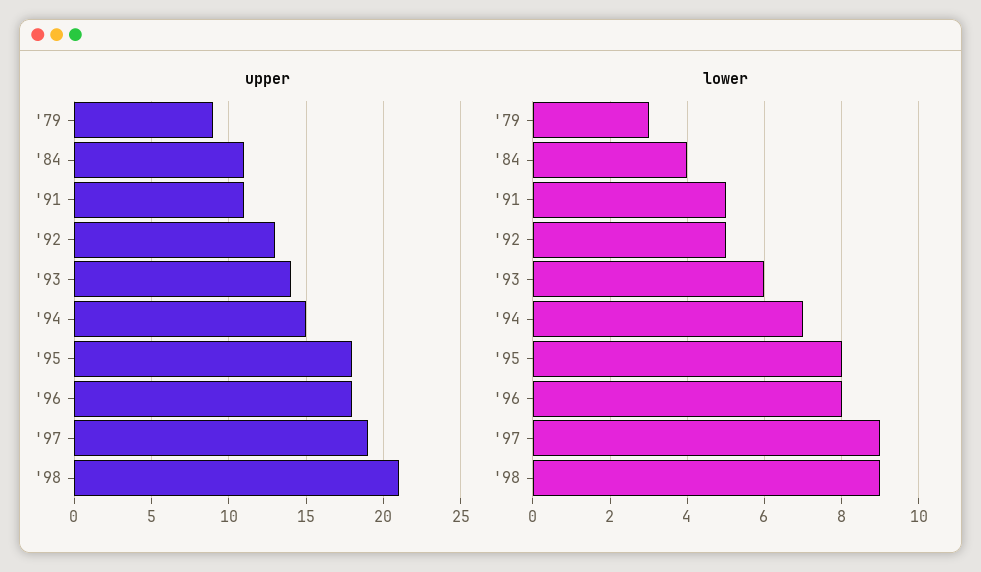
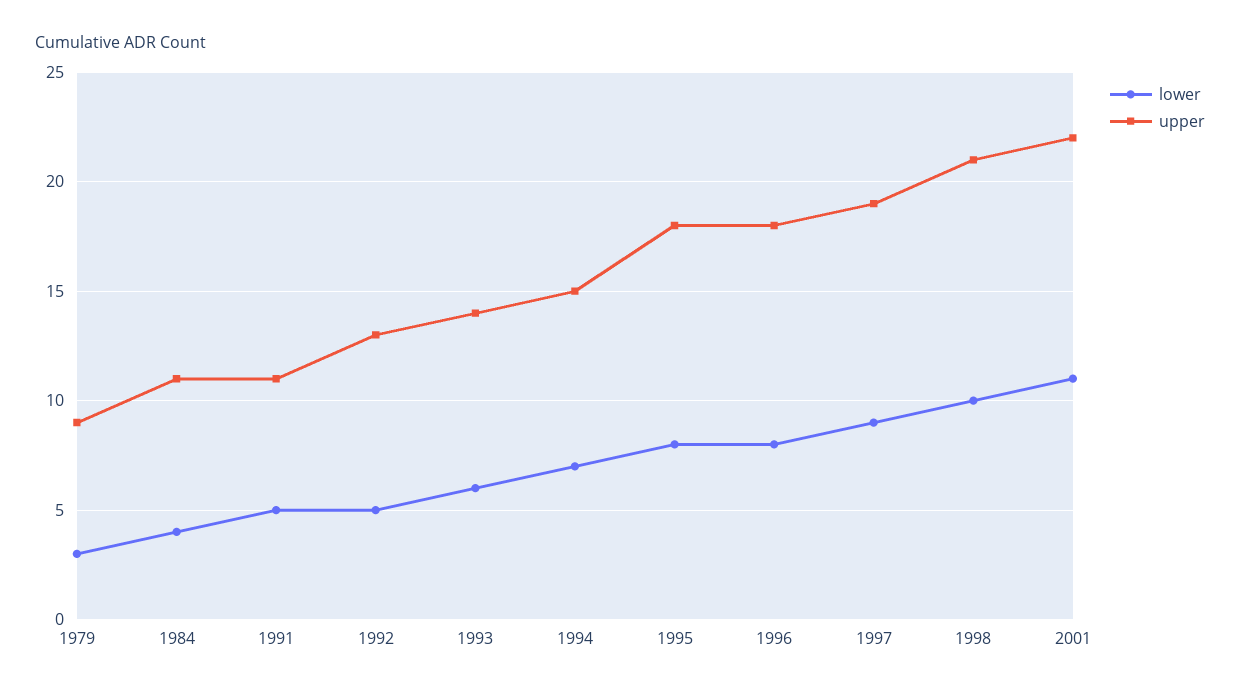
lower, '98: 9 -> 10
lower, 2001: none -> 11
upper, 2001: none -> 22

